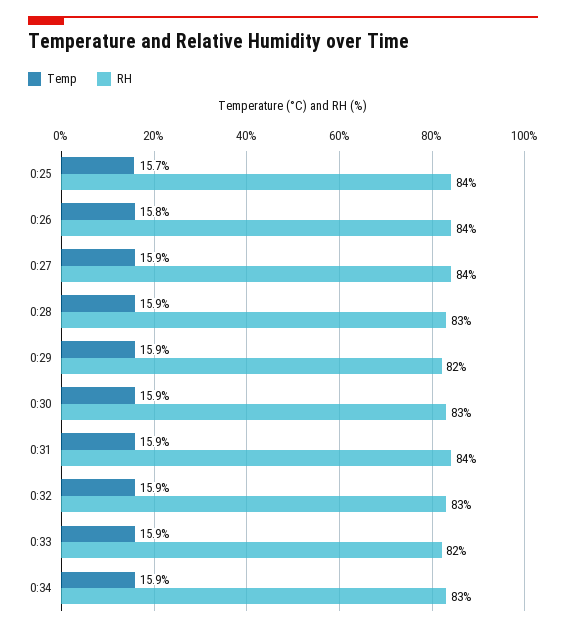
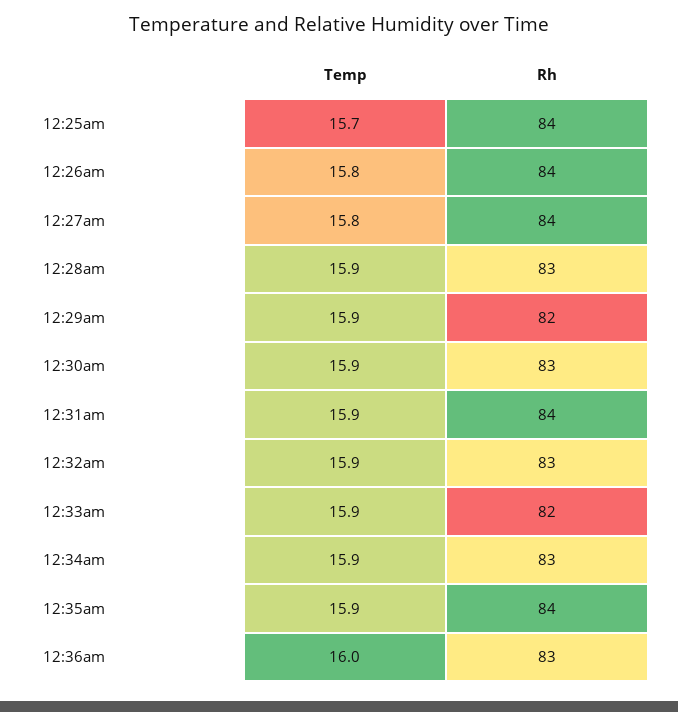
Temp, 0:27: 15.9 -> 15.8
Temp, 12:35am: none -> 15.9
RH, 12:35am: none -> 84
Temp, 12:36am: none -> 16
RH, 12:36am: none -> 83

